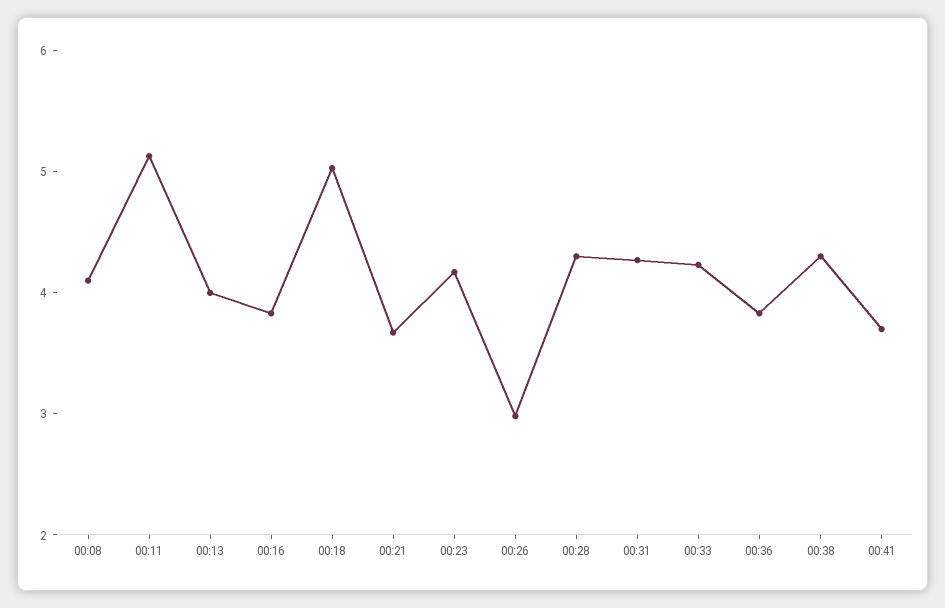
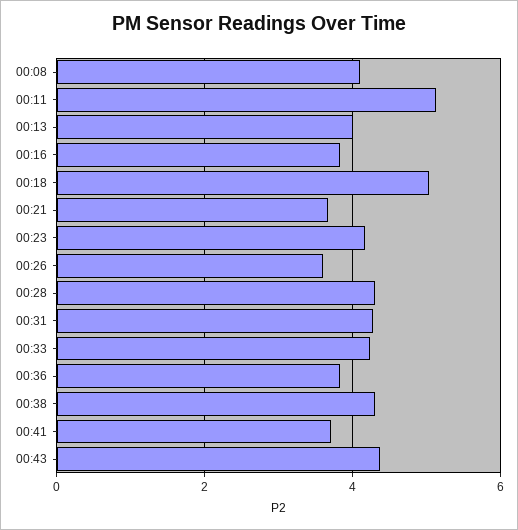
00:26: 3 -> 3.6
00:43: none -> 4.4

